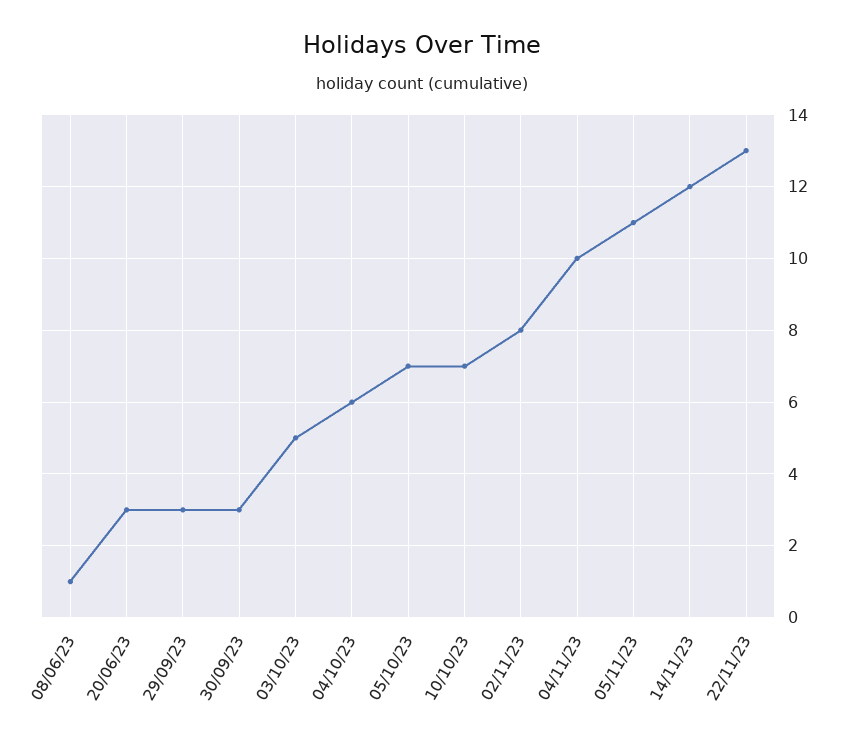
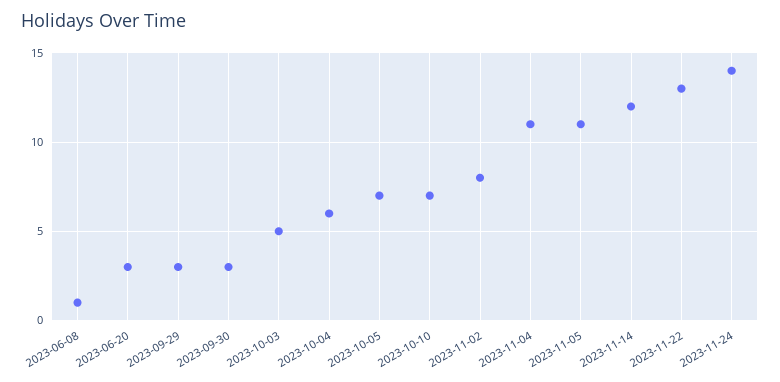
04/11/23: 10 -> 11
2023-11-24: none -> 14

